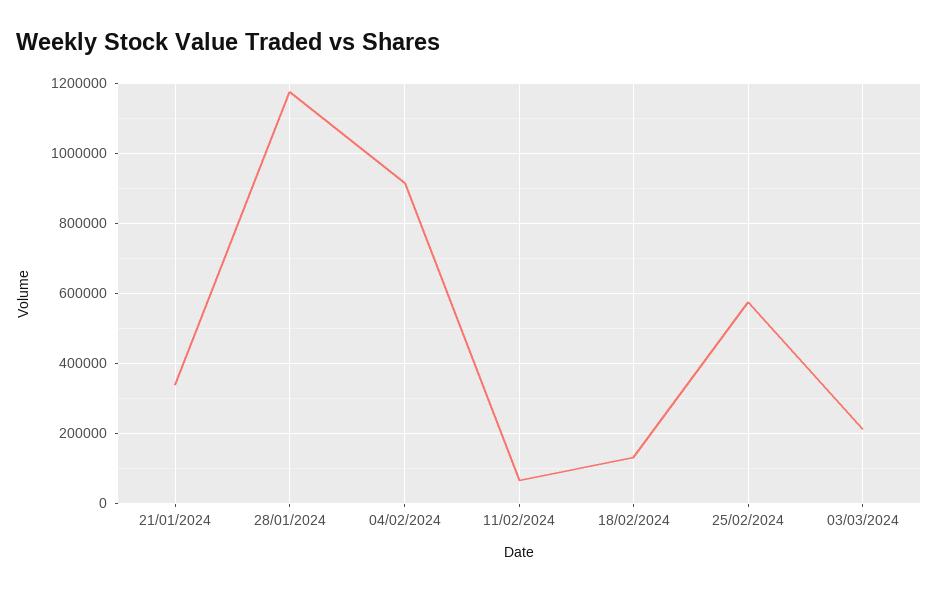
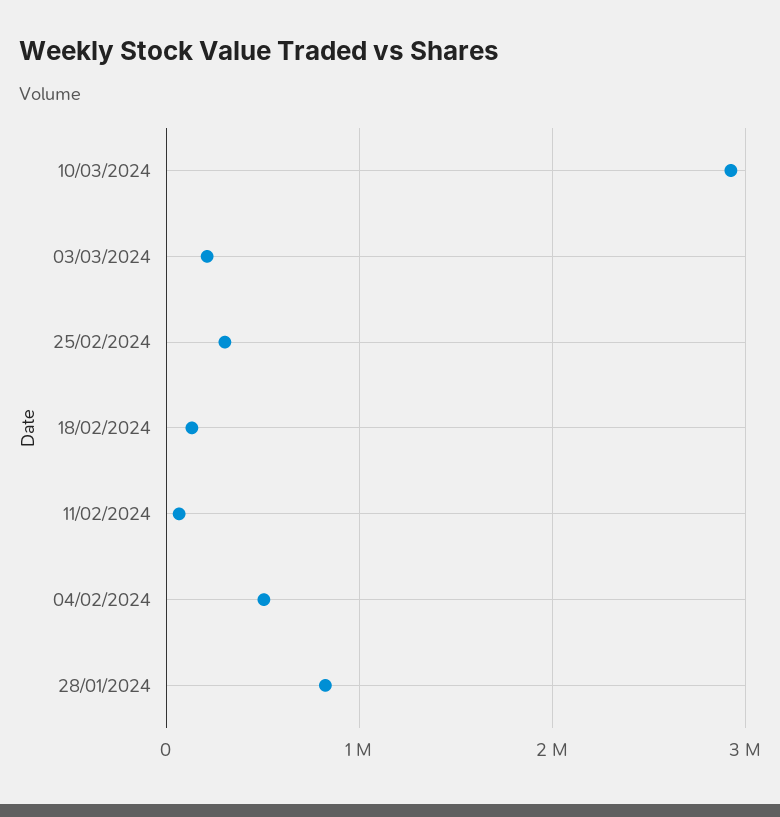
21/01/2024: 340000 -> none
28/01/2024: 1180000 -> 800000
04/02/2024: 920000 -> 500000
25/02/2024: 580000 -> 300000
10/03/2024: none -> 2900000

